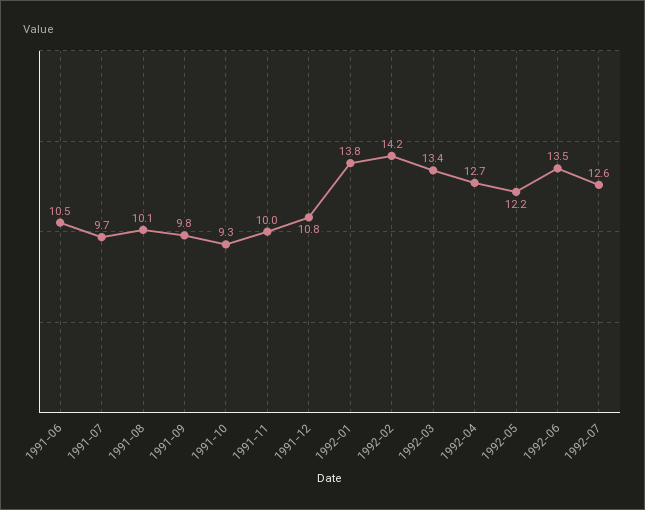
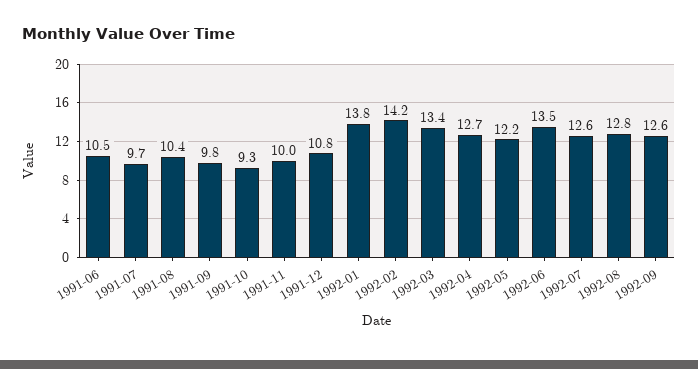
1991-08: 10.1 -> 10.4
1992-08: none -> 12.8
1992-09: none -> 12.6

